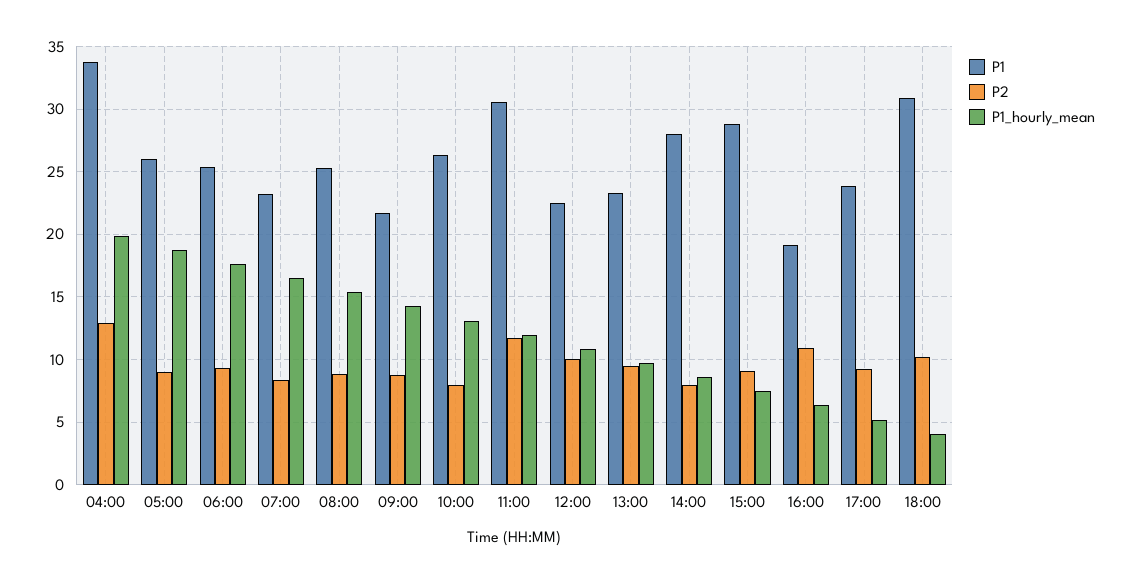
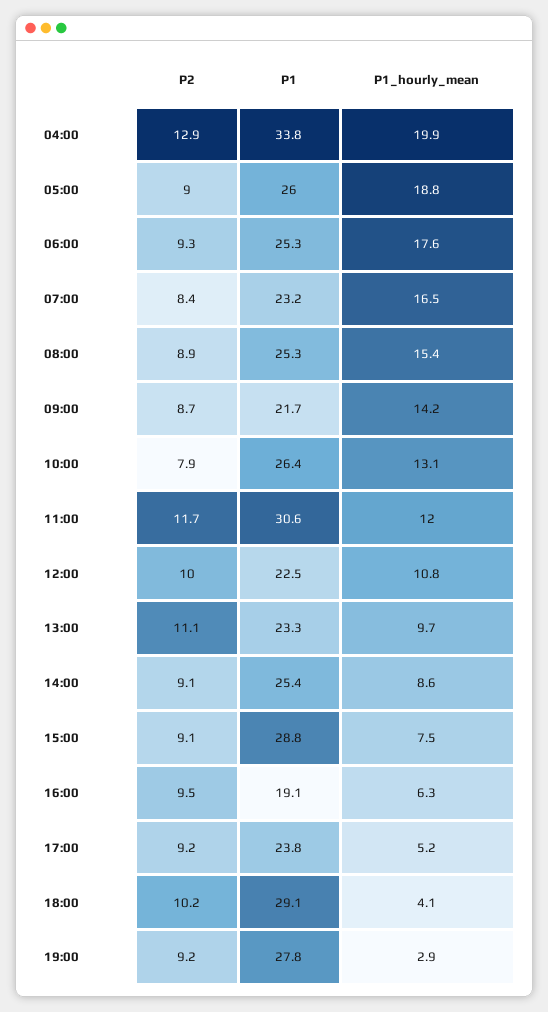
P2, 13:00: 9.5 -> 11.1
P1, 14:00: 28 -> 25.4
P2, 14:00: 8 -> 9.1
P2, 16:00: 11 -> 9.5
P1, 18:00: 31 -> 29.1
P2, 19:00: none -> 9.2
P1, 19:00: none -> 27.8
P1_hourly_mean, 19:00: none -> 2.9

